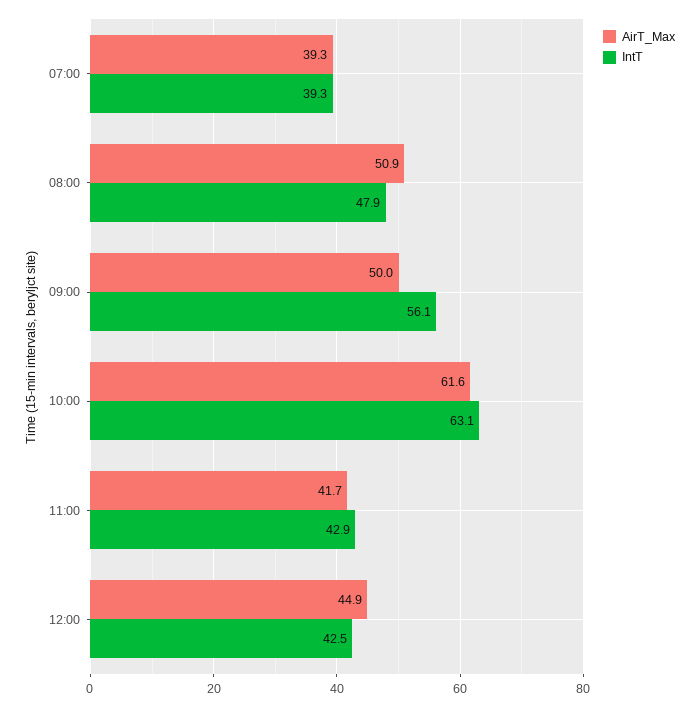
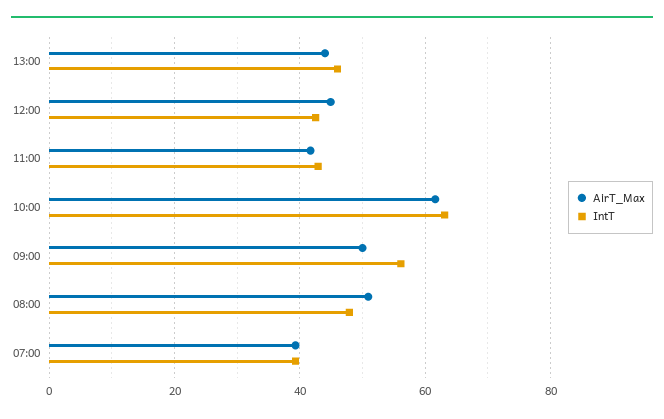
AirT_Max, 13:00: none -> 44
IntT, 13:00: none -> 46

